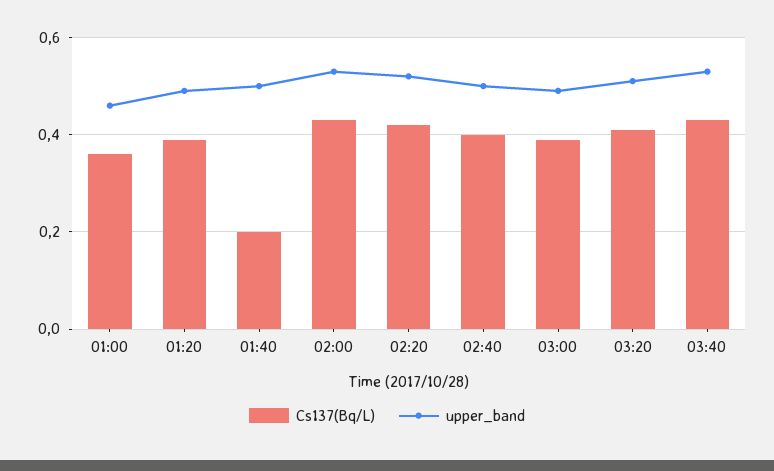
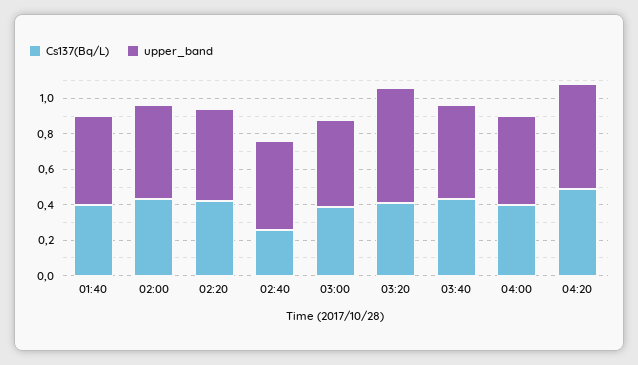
Cs137(Bq/L), 01:00: 0.35 -> none
upper_band, 01:00: 0.45 -> none
Cs137(Bq/L), 01:20: 0.4 -> none
upper_band, 01:20: 0.5 -> none
Cs137(Bq/L), 01:40: 0.2 -> 0.4
Cs137(Bq/L), 02:40: 0.4 -> 0.25
upper_band, 03:20: 0.5 -> 0.65
Cs137(Bq/L), 04:00: none -> 0.4
upper_band, 04:00: none -> 0.5
Cs137(Bq/L), 04:20: none -> 0.5
upper_band, 04:20: none -> 0.6

